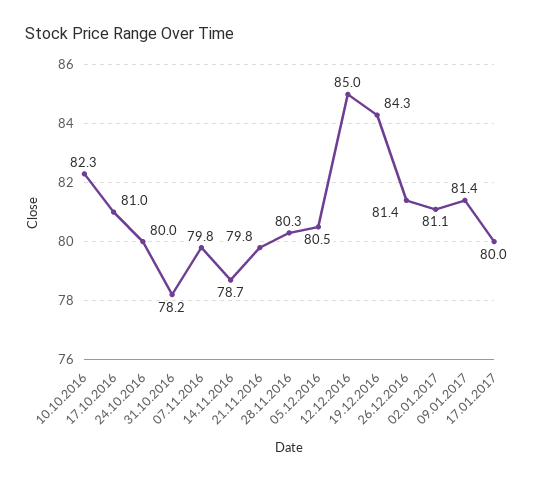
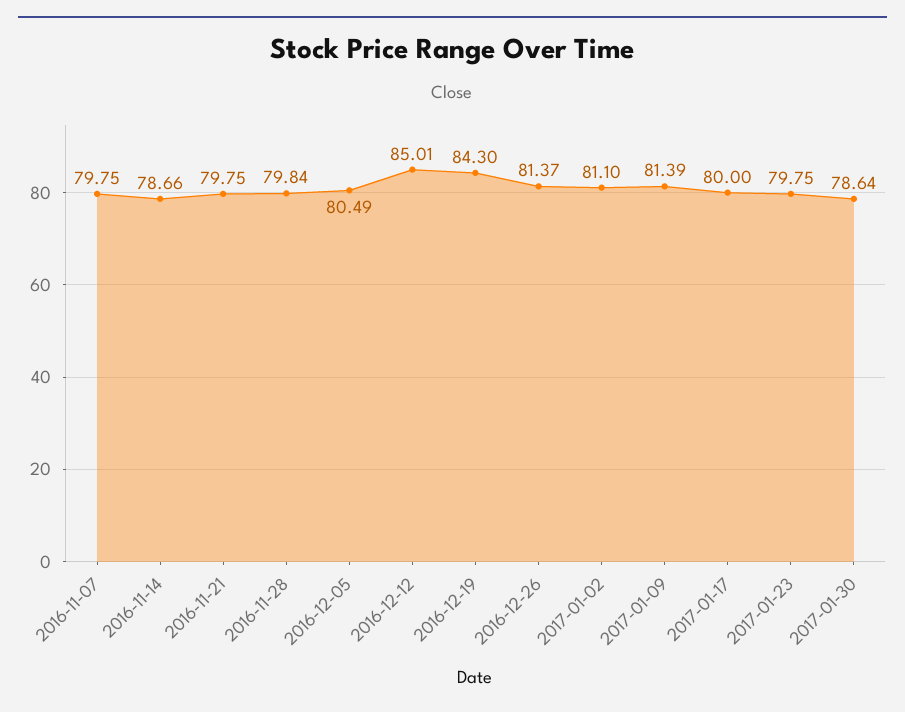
10.10.2016: 82.3 -> none
17.10.2016: 81 -> none
24.10.2016: 80 -> none
31.10.2016: 78.2 -> none
28.11.2016: 80.3 -> 79.84
2017-01-23: none -> 79.75
2017-01-30: none -> 78.64

